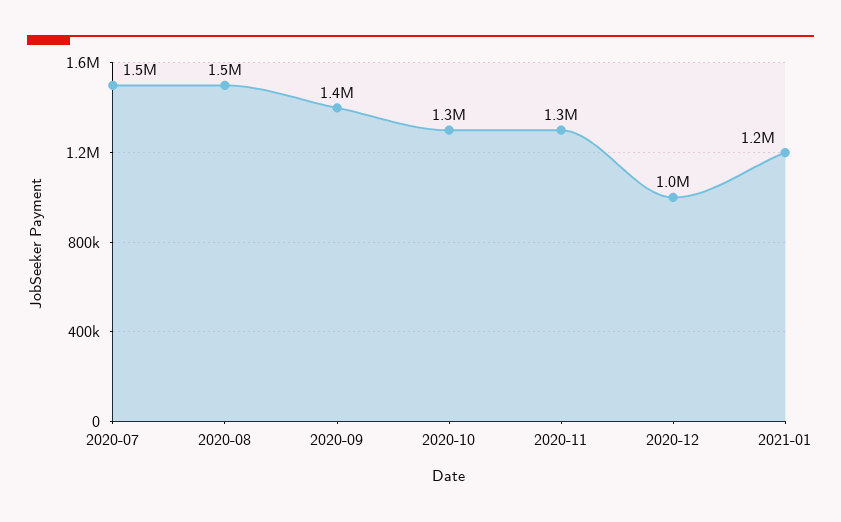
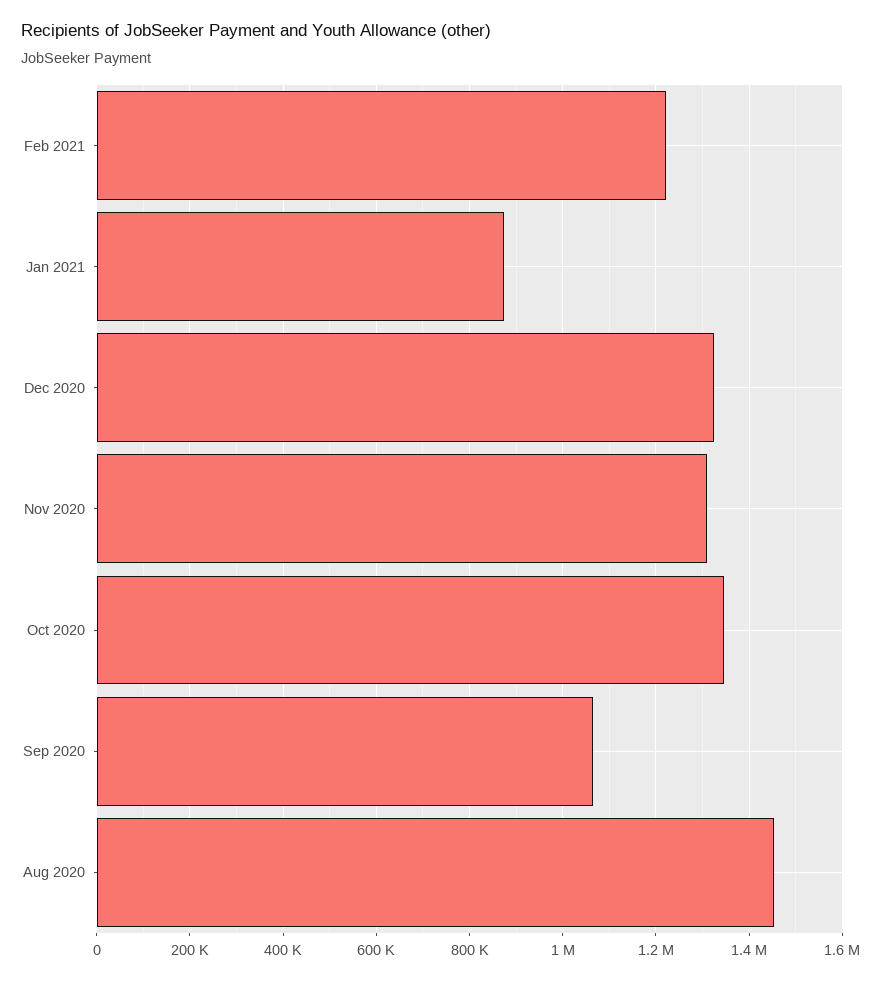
2020-07: 1500000 -> none
2020-09: 1400000 -> 1060000
2020-12: 1000000 -> 1320000
2021-01: 1200000 -> 880000
Feb 2021: none -> 1220000

